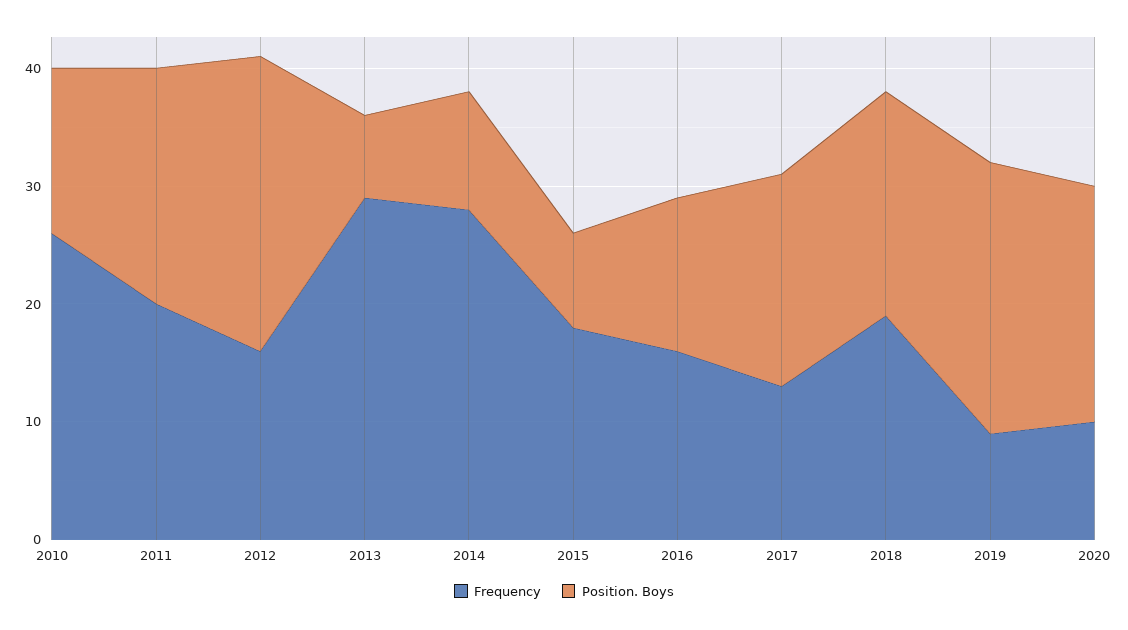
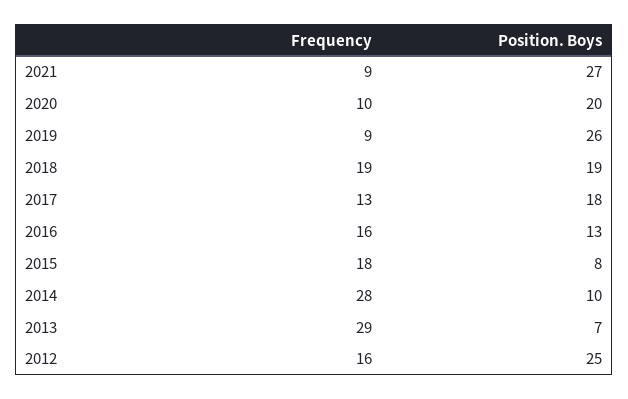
Frequency, 2010: 26 -> none
Position. Boys, 2010: 14 -> none
Frequency, 2011: 20 -> none
Position. Boys, 2011: 20 -> none
Position. Boys, 2019: 23 -> 26
Frequency, 2021: none -> 9
Position. Boys, 2021: none -> 27

